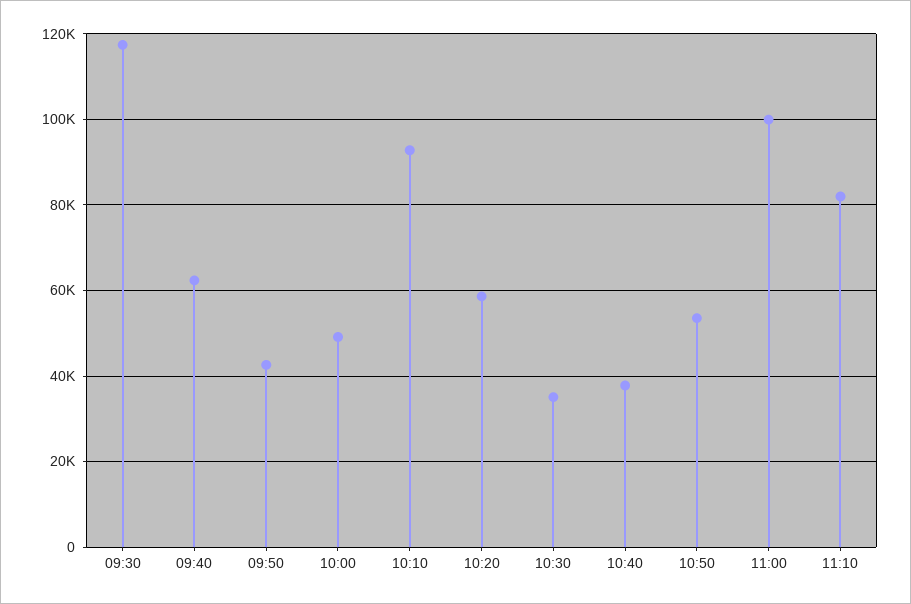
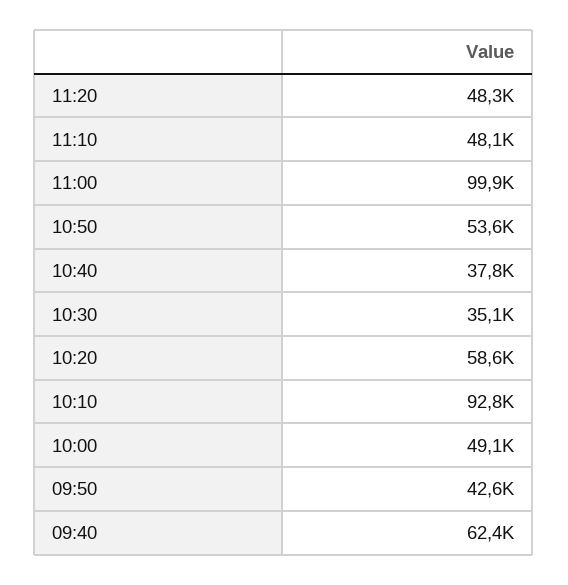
09:30: 118000 -> none
11:10: 82000 -> 48100
11:20: none -> 48300

